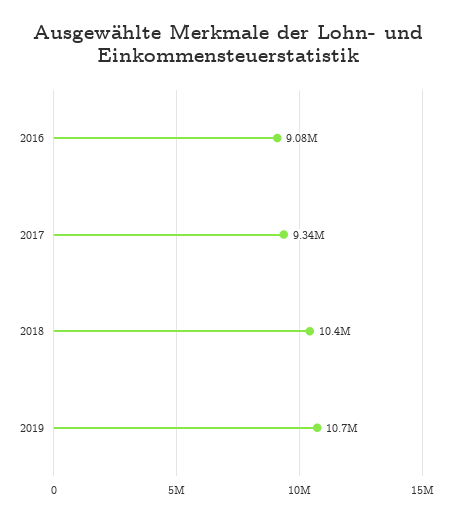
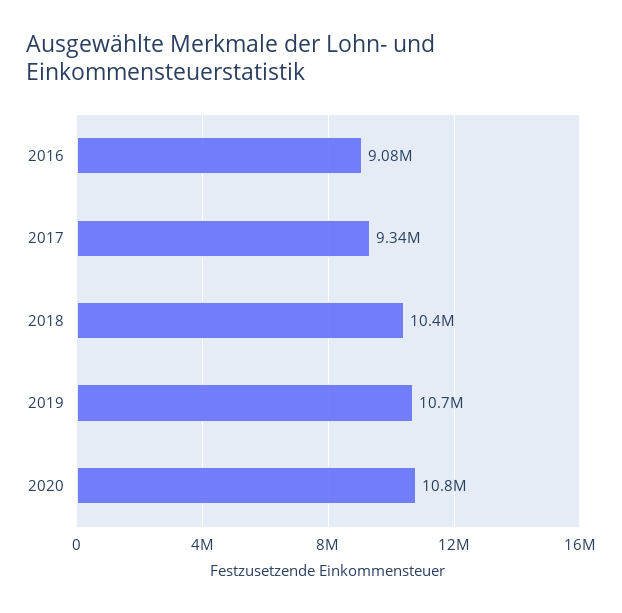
2020: none -> 10800000

